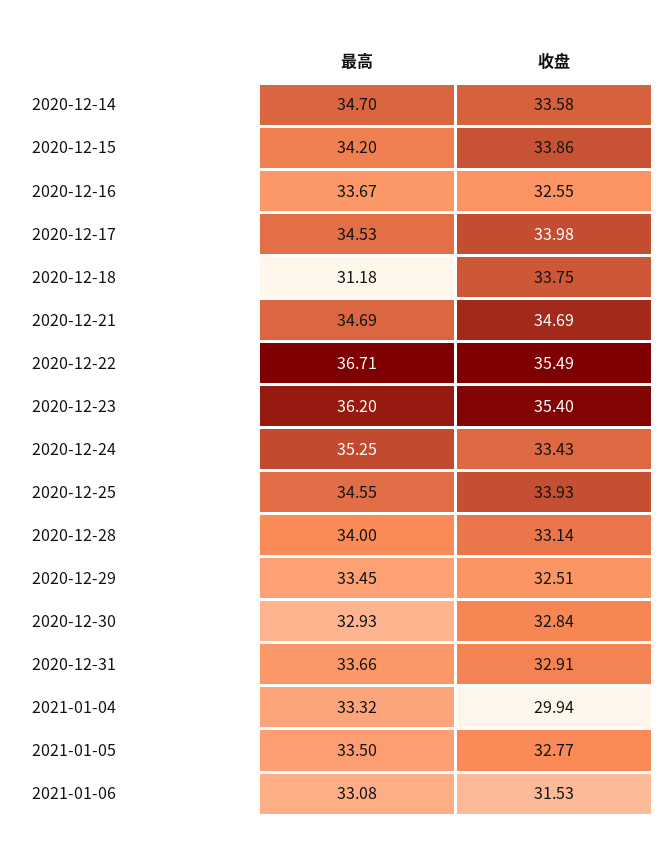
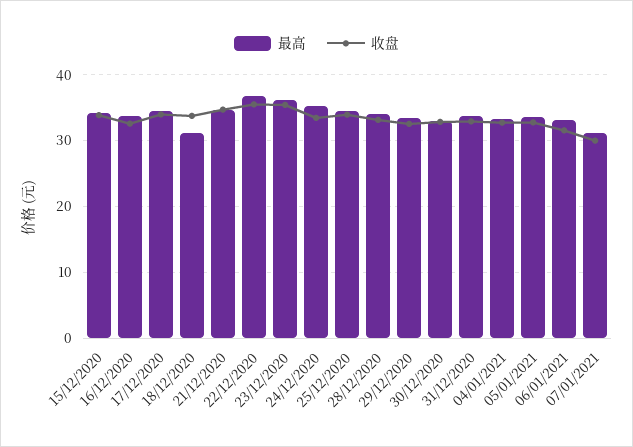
最高, 2020-12-14: 34.7 -> none
收盘, 2020-12-14: 33.58 -> none
收盘, 2021-01-04: 29.94 -> 33
最高, 07/01/2021: none -> 31
收盘, 07/01/2021: none -> 30

